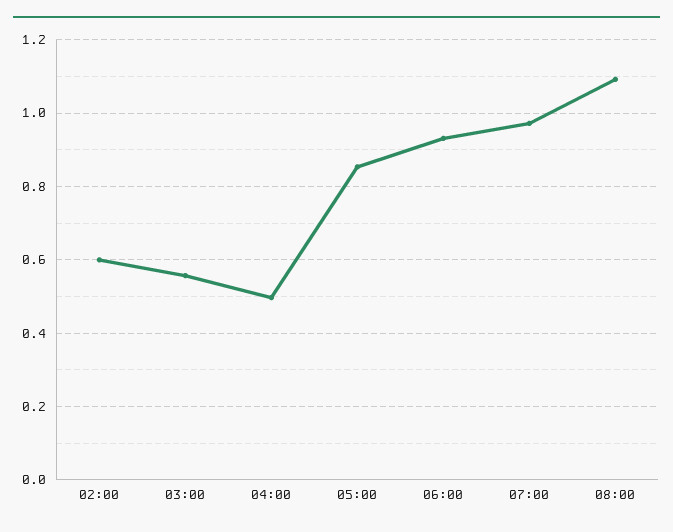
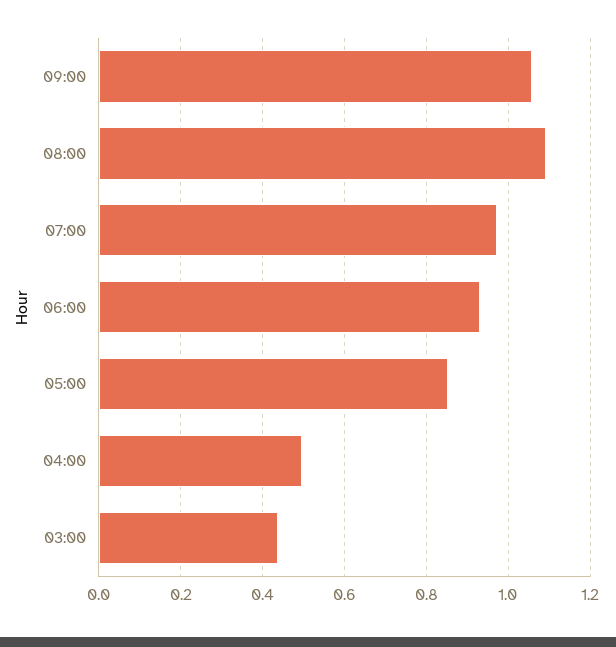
02:00: 0.6 -> none
03:00: 0.56 -> 0.44
09:00: none -> 1.06

